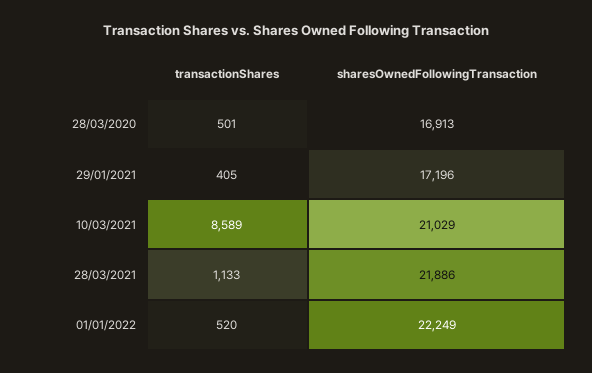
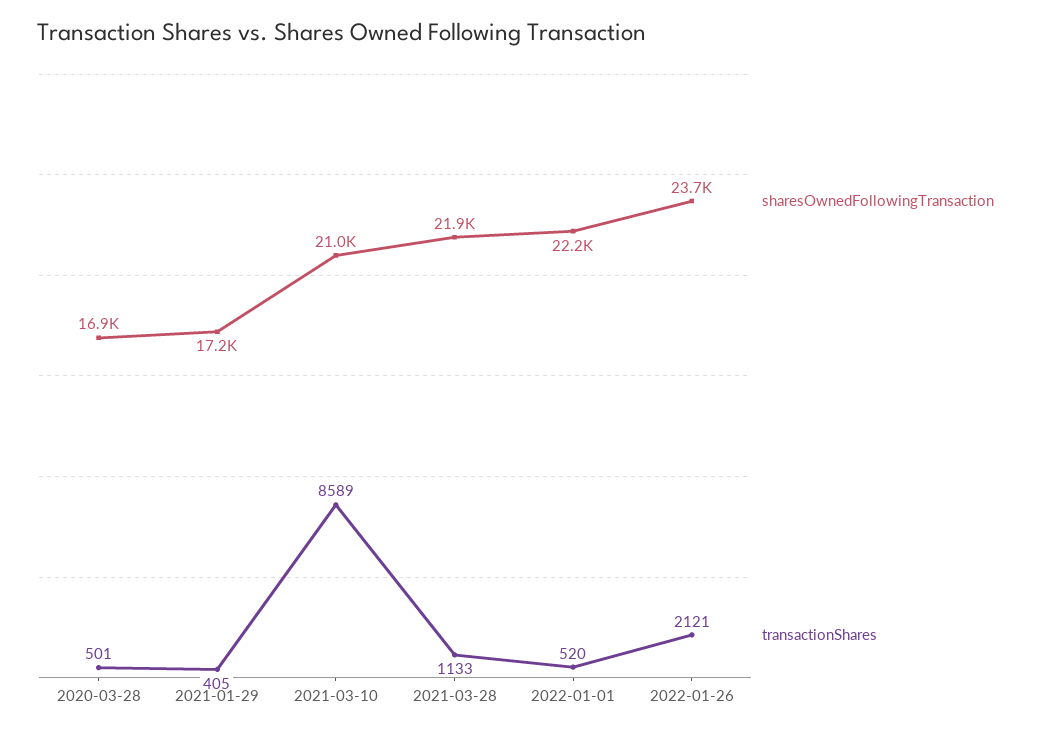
sharesOwnedFollowingTransaction, 2022-01-26: none -> 23700
transactionShares, 2022-01-26: none -> 2121

